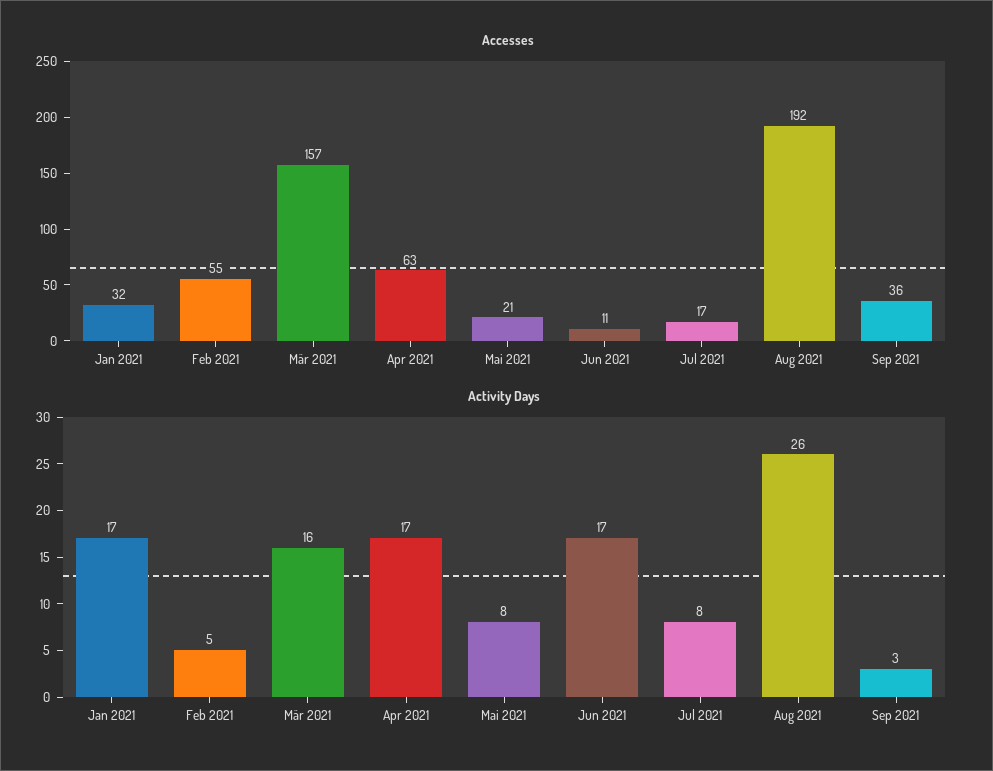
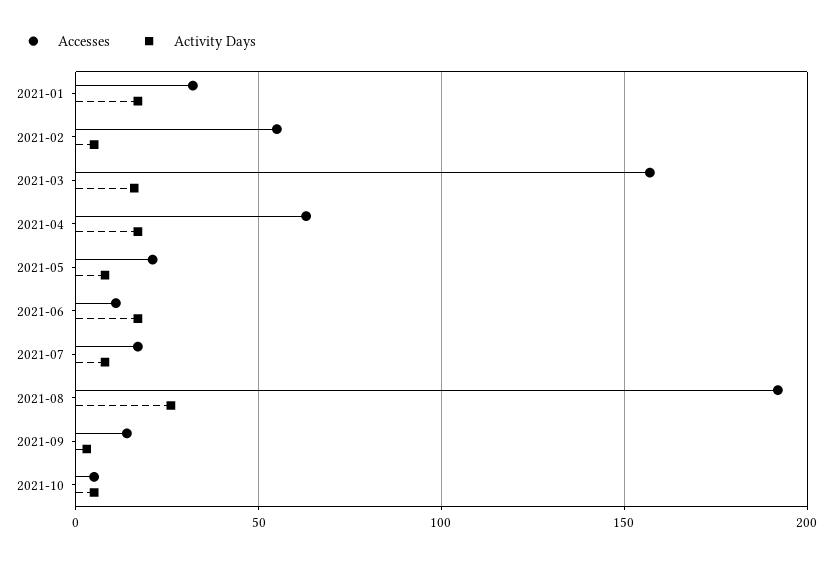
Accesses, Sep 2021: 36 -> 15
Accesses, 2021-10: none -> 5
Activity Days, 2021-10: none -> 5

